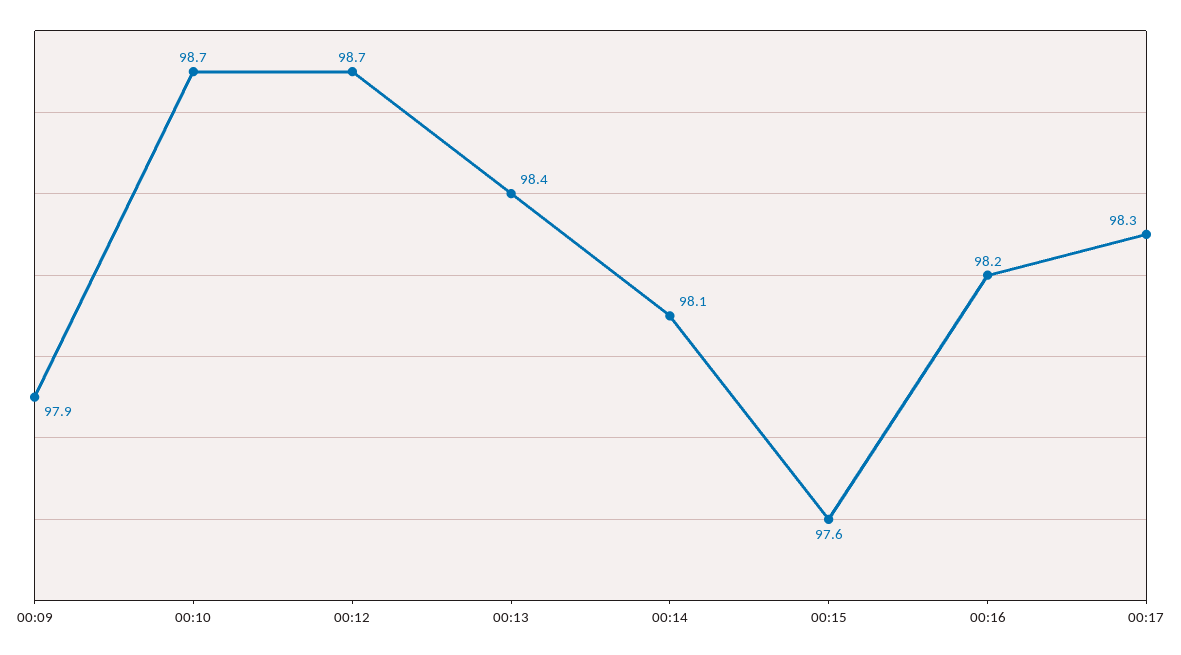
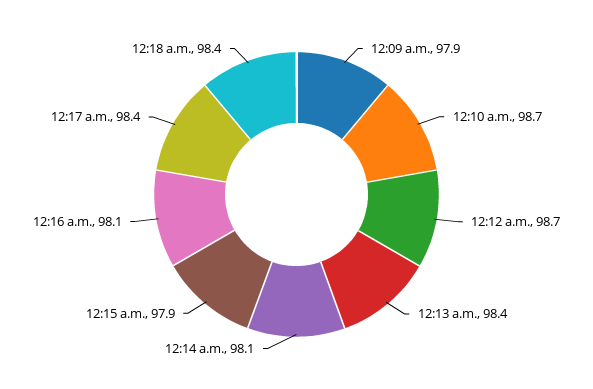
00:15: 97.6 -> 97.9
00:16: 98.2 -> 98.1
00:17: 98.3 -> 98.4
12:18 a.m.: none -> 98.4

